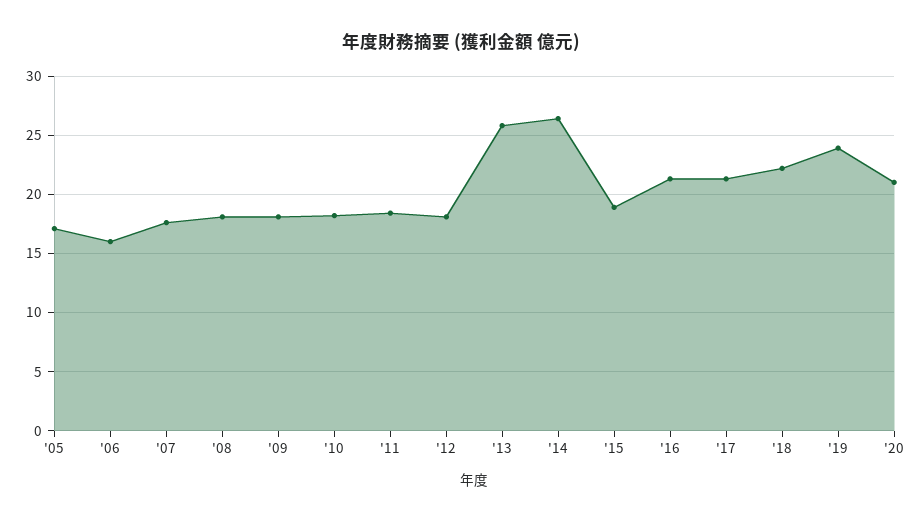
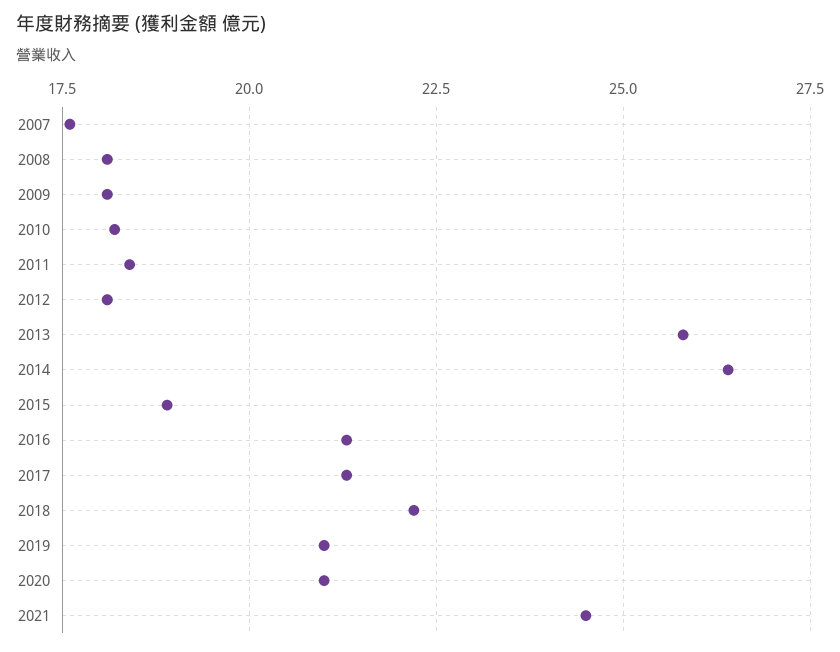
'05: 17 -> none
'06: 16 -> none
'19: 24 -> 21
2021: none -> 24.5

